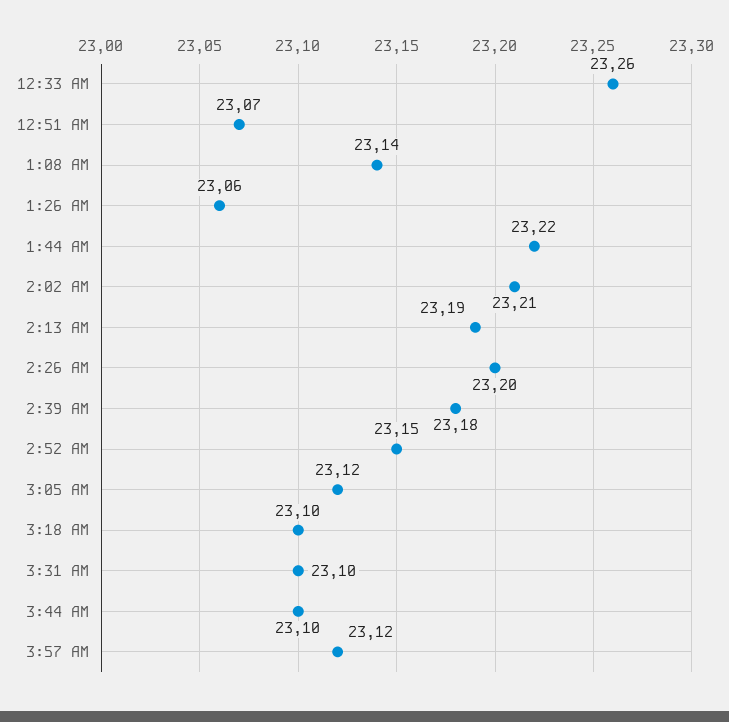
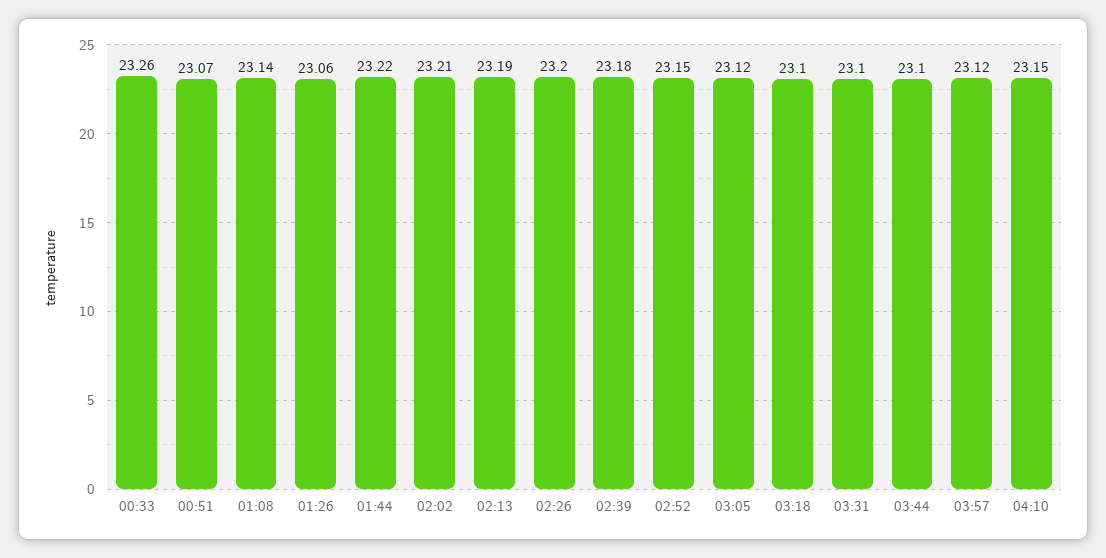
04:10: none -> 23.15

